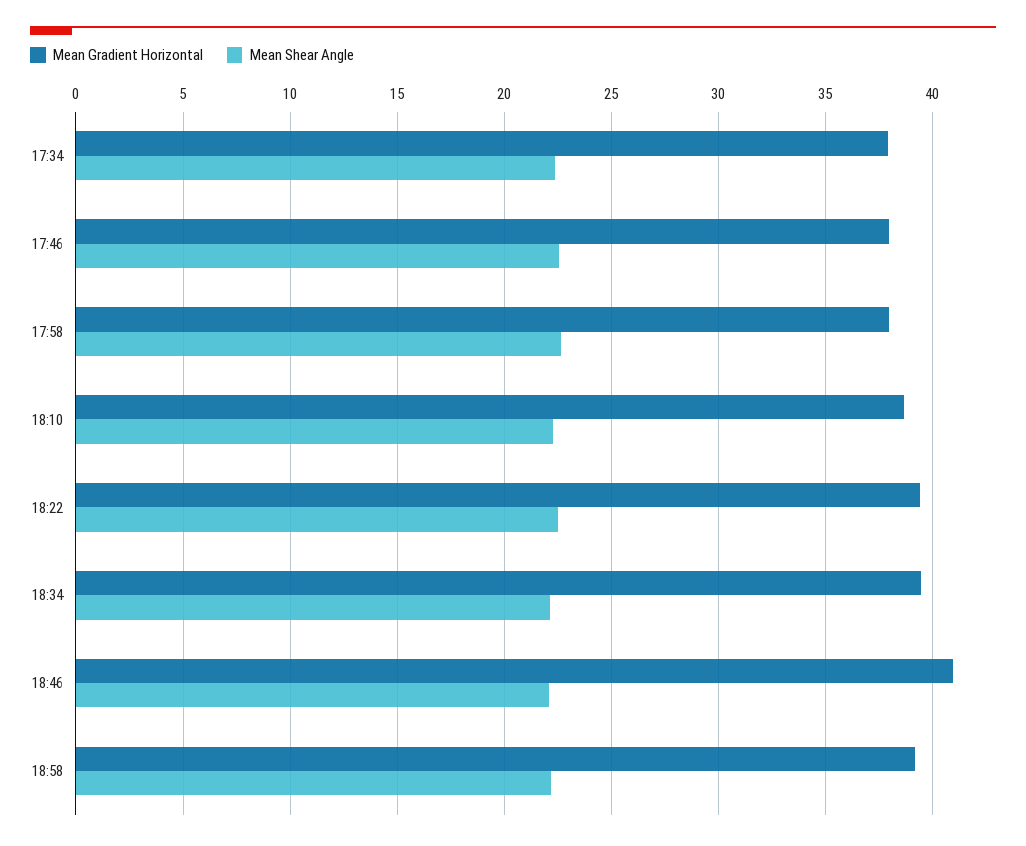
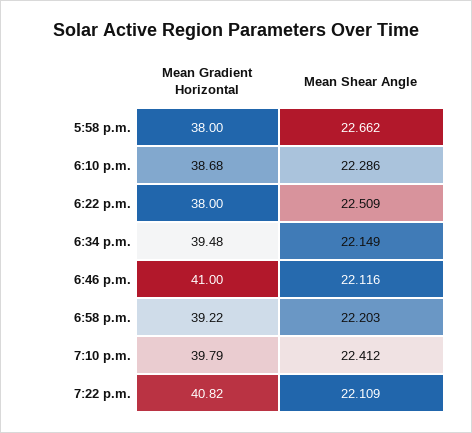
Mean Gradient Horizontal, 17:34: 38 -> none
Mean Shear Angle, 17:34: 22.5 -> none
Mean Gradient Horizontal, 17:46: 38 -> none
Mean Shear Angle, 17:46: 22.5 -> none
Mean Gradient Horizontal, 18:22: 39.5 -> 38
Mean Gradient Horizontal, 7:10 p.m.: none -> 39.79
Mean Shear Angle, 7:10 p.m.: none -> 22.412
Mean Gradient Horizontal, 7:22 p.m.: none -> 40.82
Mean Shear Angle, 7:22 p.m.: none -> 22.109

